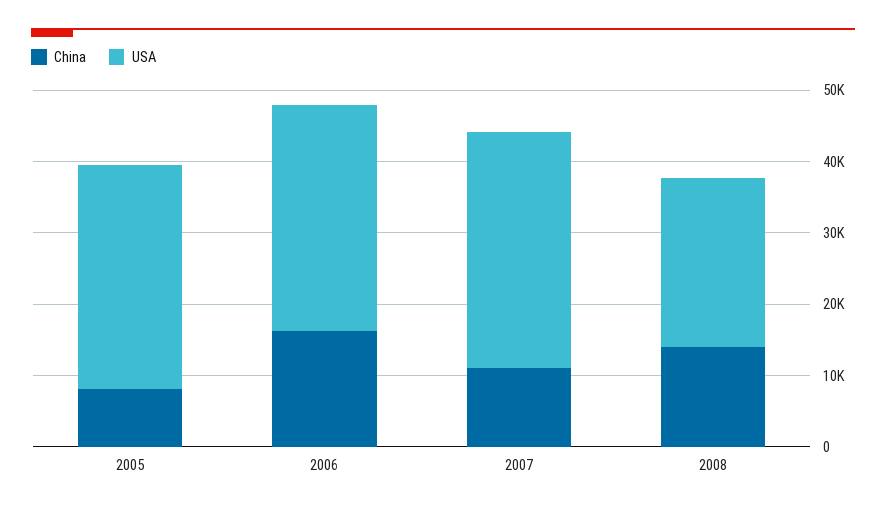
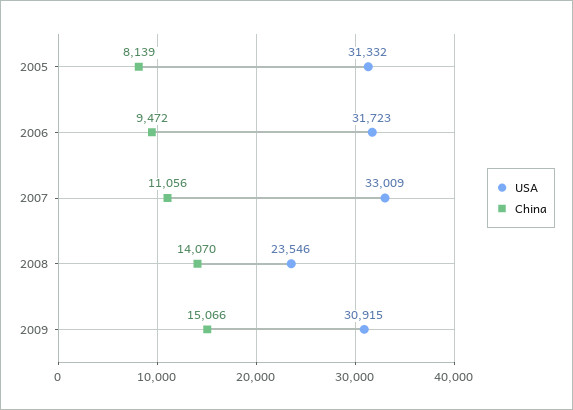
China, 2006: 16000 -> 9472
USA, 2009: none -> 30915
China, 2009: none -> 15066

